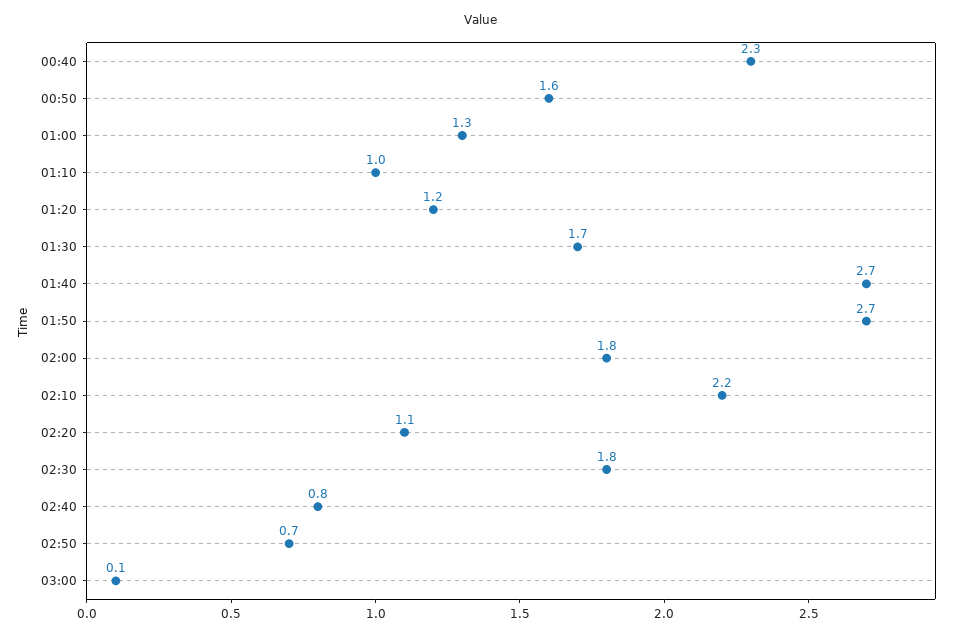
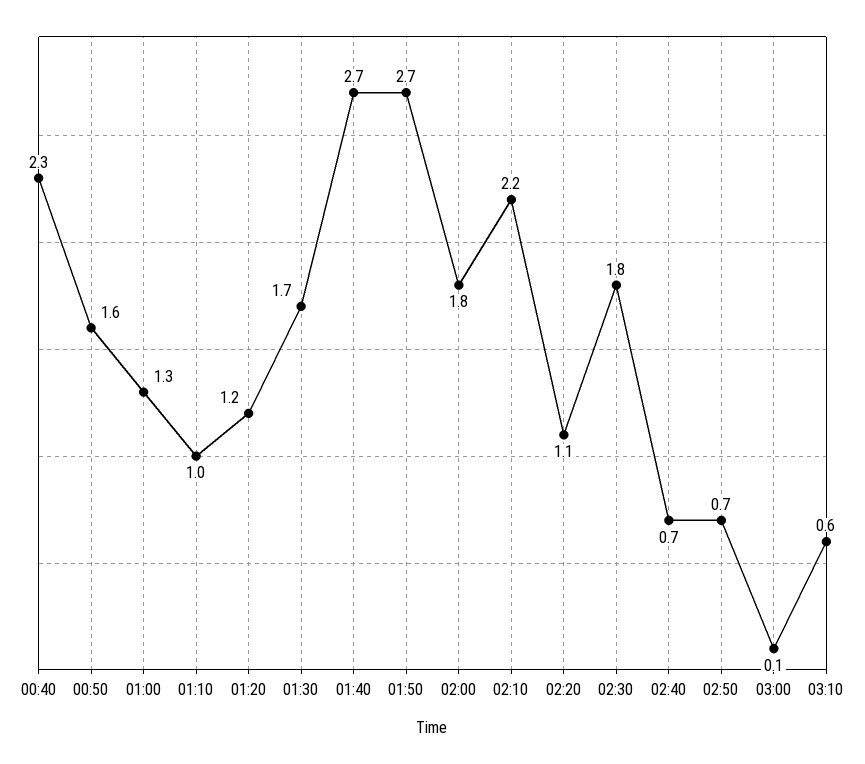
02:40: 0.8 -> 0.7
03:10: none -> 0.6

